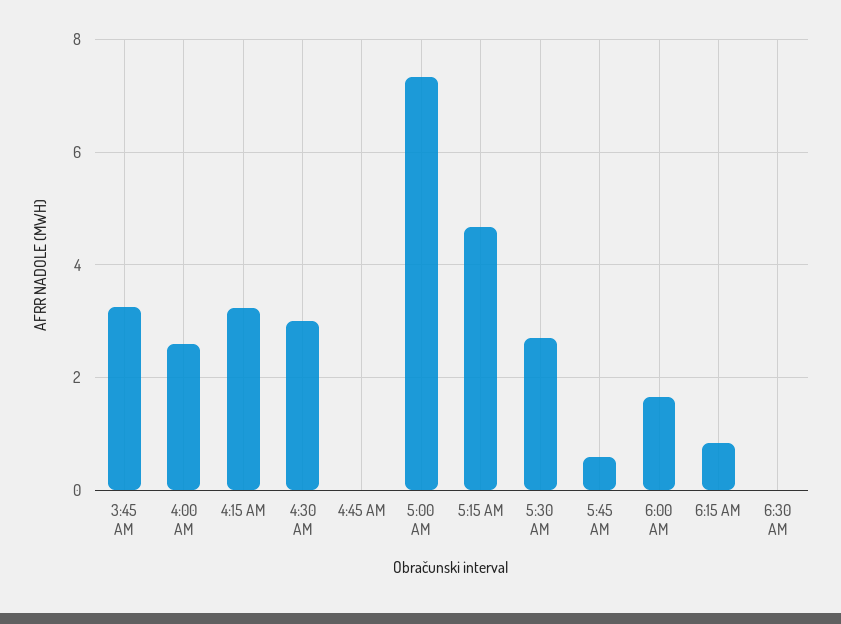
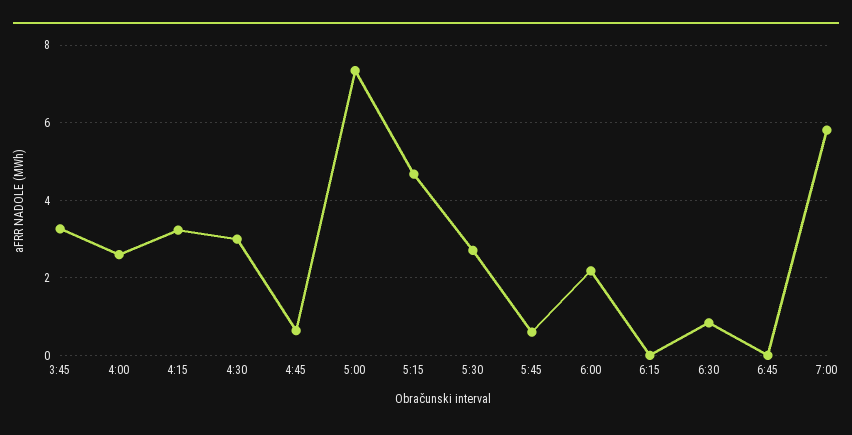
4:45 AM: 0 -> 0.6
6:00 AM: 1.6 -> 2.2
6:15 AM: 0.8 -> 0
6:30 AM: 0 -> 0.8
6:45: none -> 0
7:00: none -> 5.8

